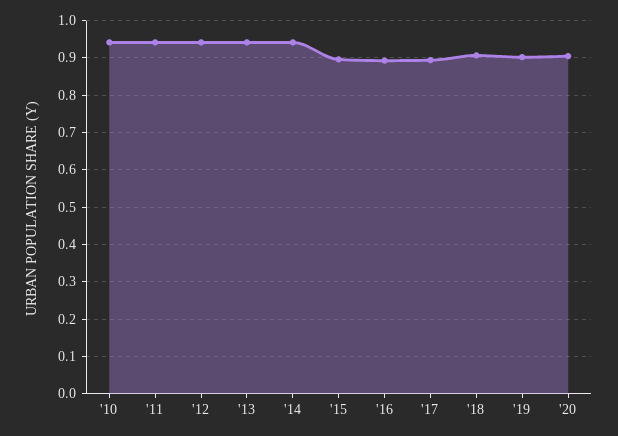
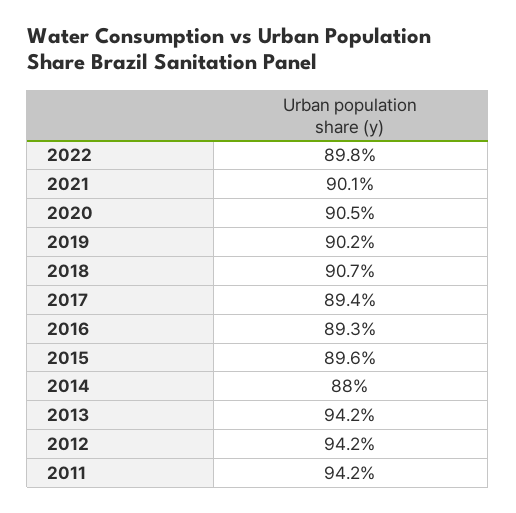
'10: 0.94 -> none
'14: 0.94 -> 0.88
2022: none -> 0.898
2021: none -> 0.901

